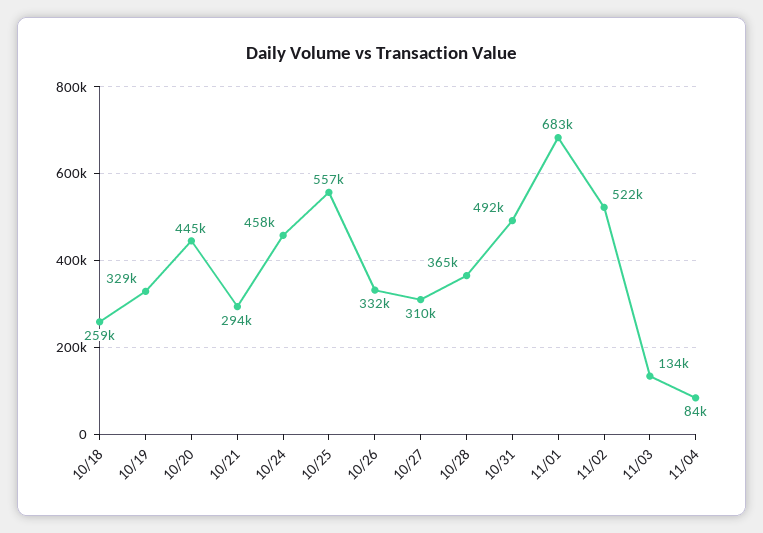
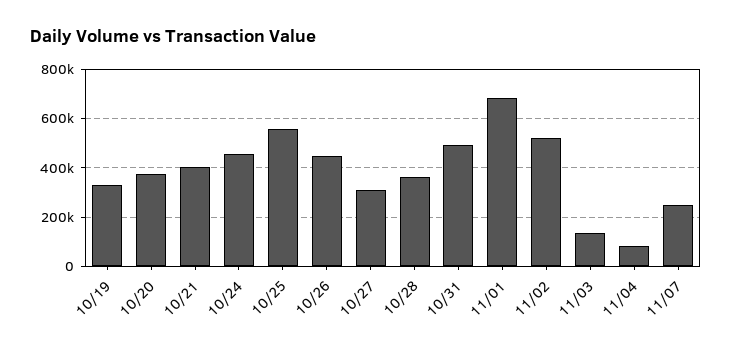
10/18: 259000 -> none
10/20: 445000 -> 375000
10/21: 294000 -> 400000
10/26: 332000 -> 450000
11/07: none -> 250000

